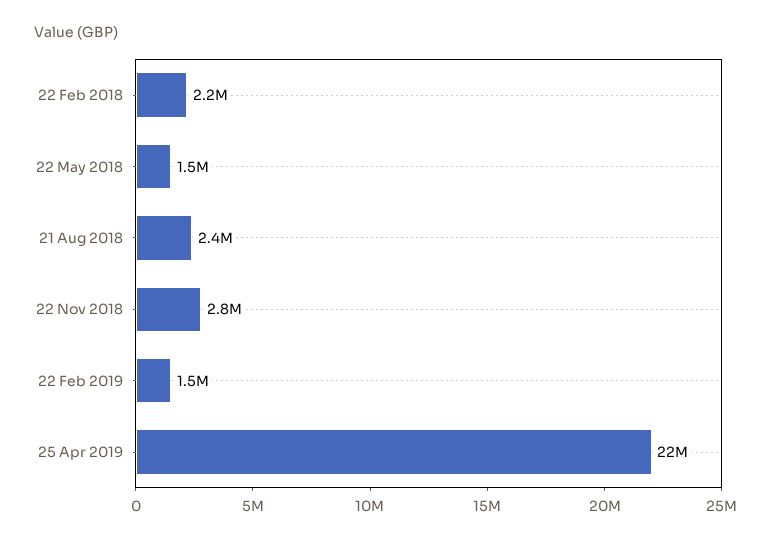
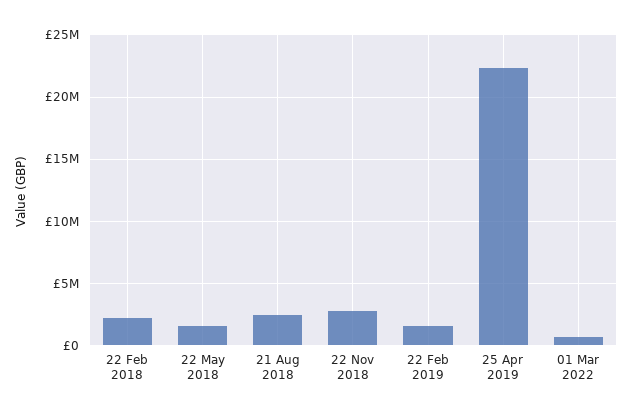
01 Mar 2022: none -> 500000

